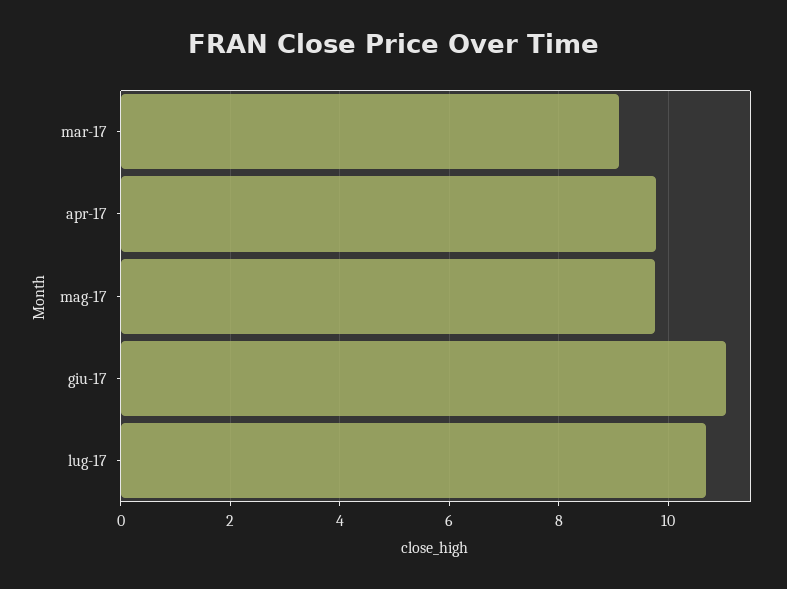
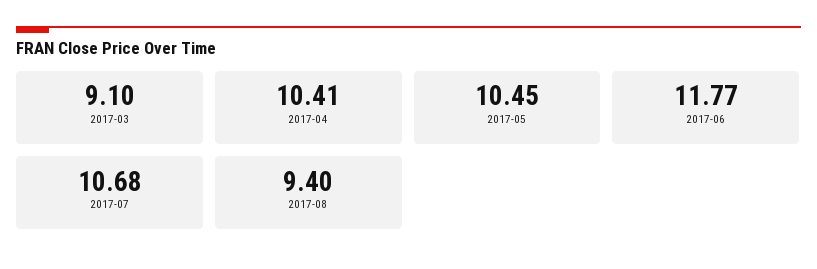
apr-17: 9.8 -> 10.41
mag-17: 9.8 -> 10.45
giu-17: 11 -> 11.77
2017-08: none -> 9.4

